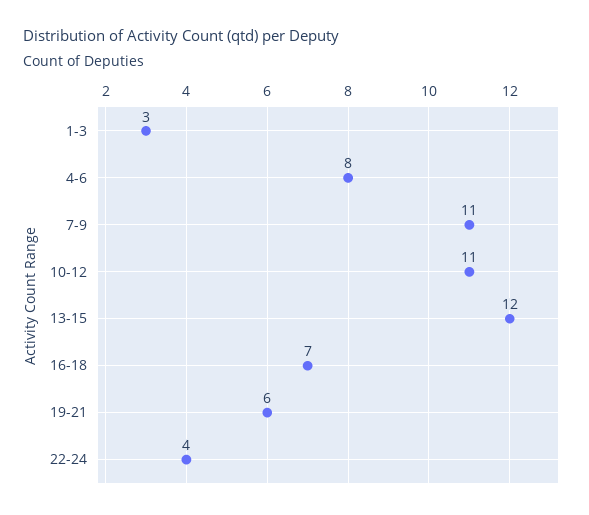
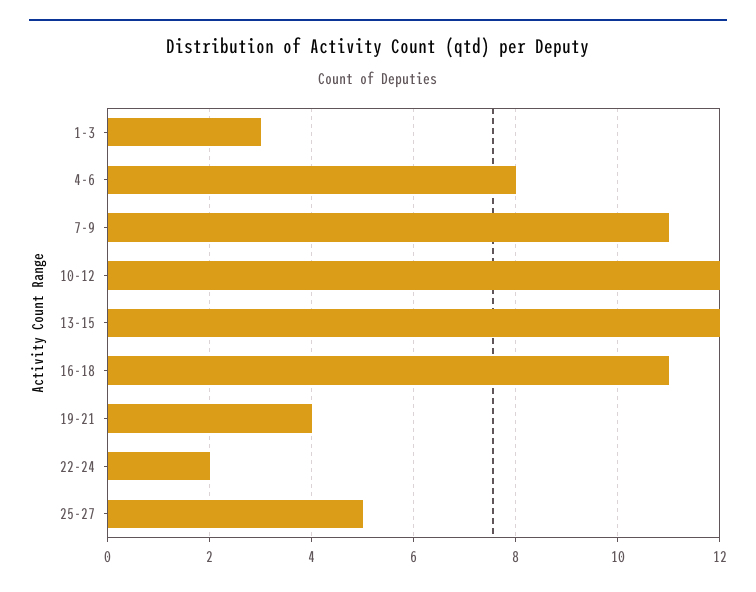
10-12: 11 -> 12
16-18: 7 -> 11
19-21: 6 -> 4
22-24: 4 -> 2
25-27: none -> 5

